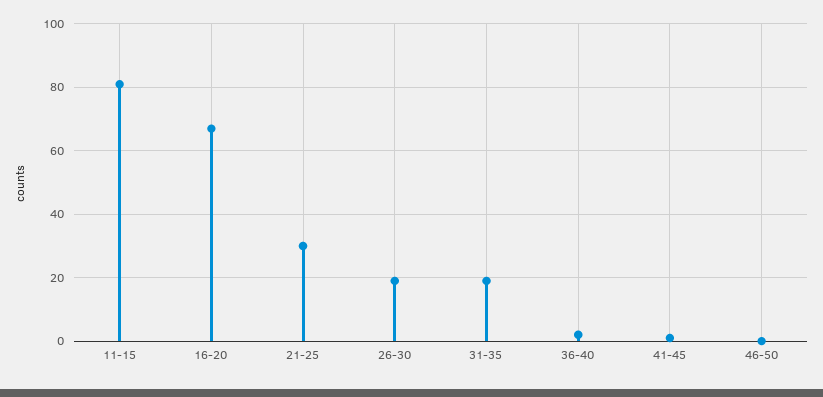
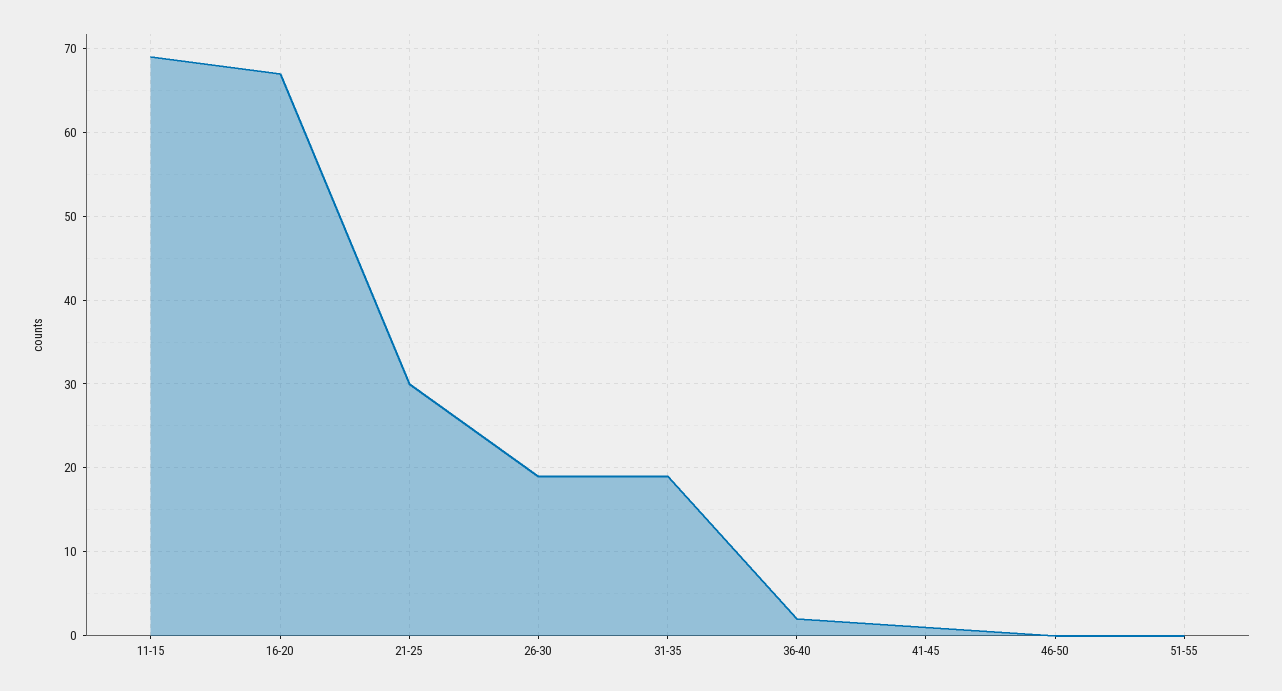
11-15: 80 -> 69
51-55: none -> 0

